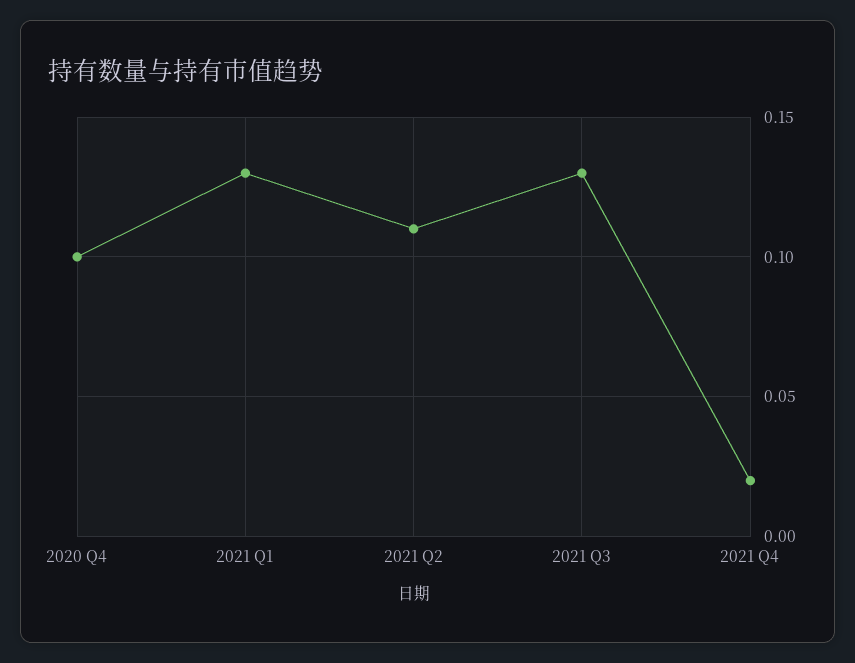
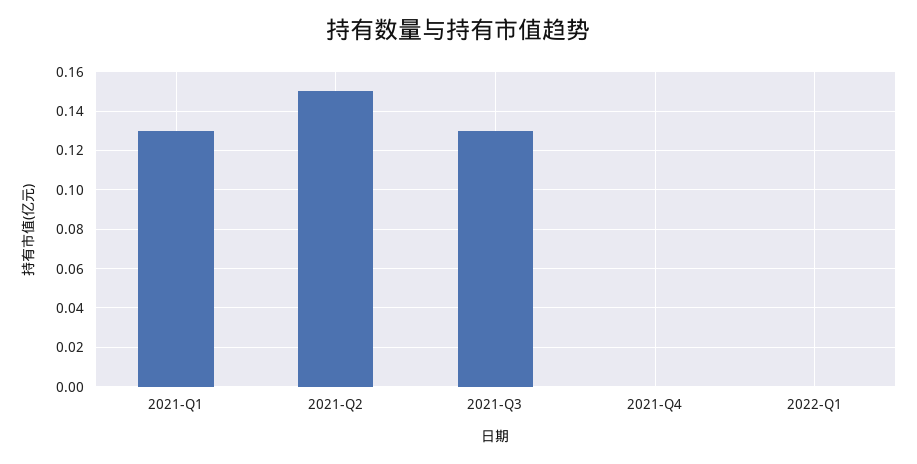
2020 Q4: 0.1 -> none
2021 Q2: 0.11 -> 0.15
2021 Q4: 0.02 -> 0
2022-Q1: none -> 0

